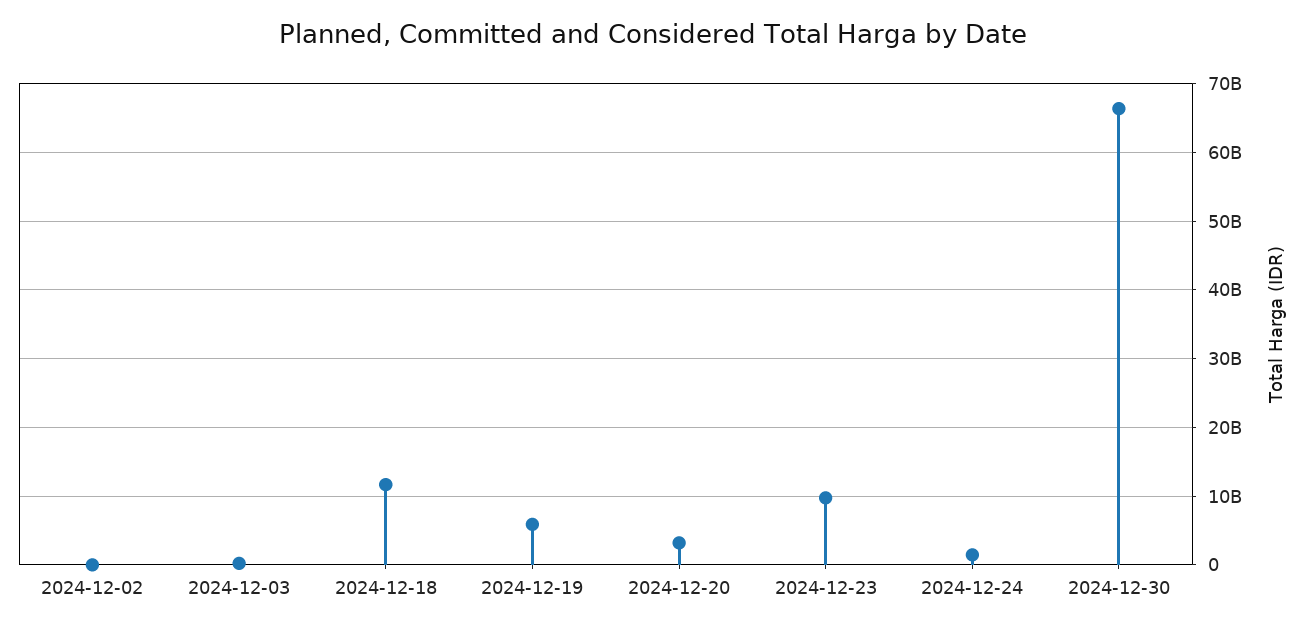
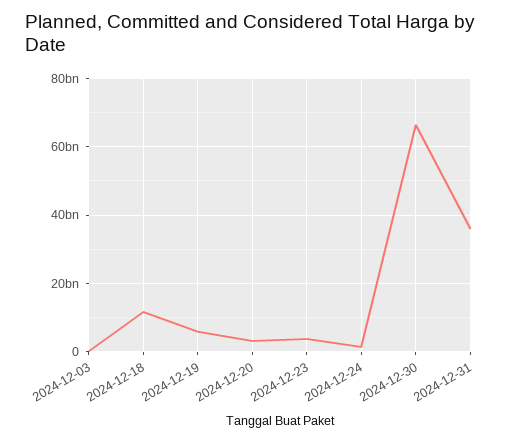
2024-12-02: 0 -> none
2024-12-23: 10000000000 -> 4000000000
2024-12-31: none -> 36000000000

